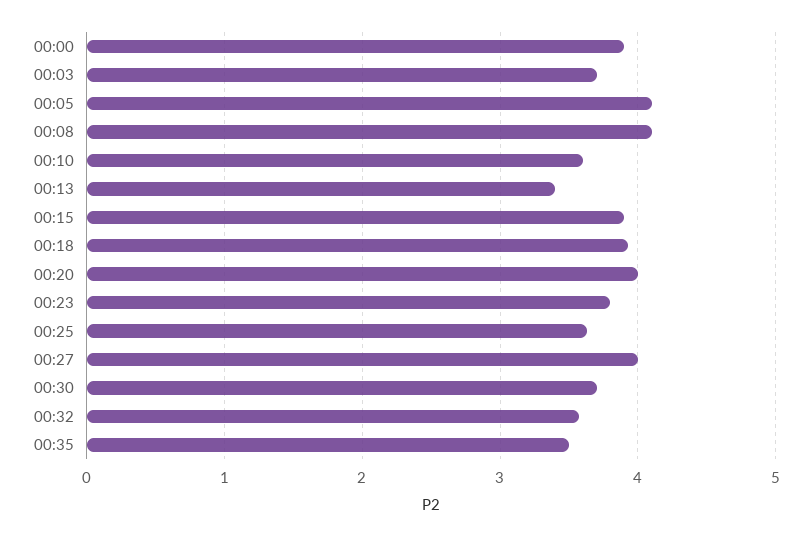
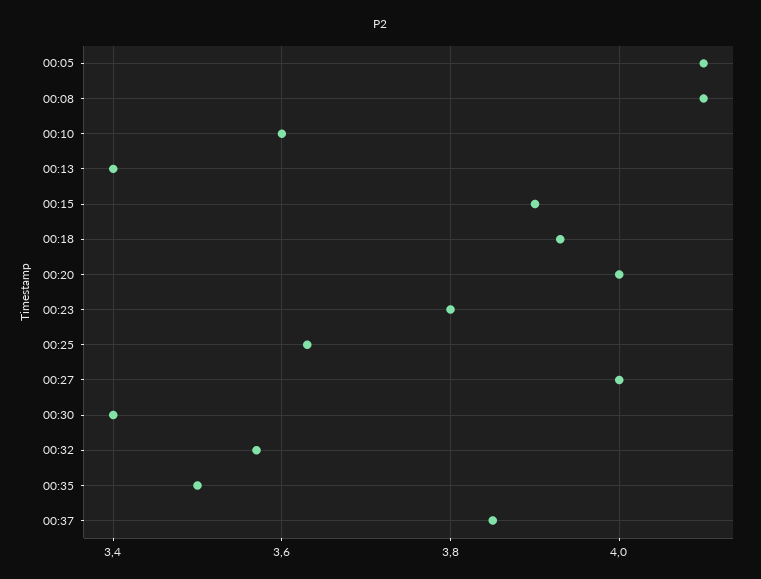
00:00: 3.9 -> none
00:03: 3.7 -> none
00:30: 3.7 -> 3.4
00:37: none -> 3.85

